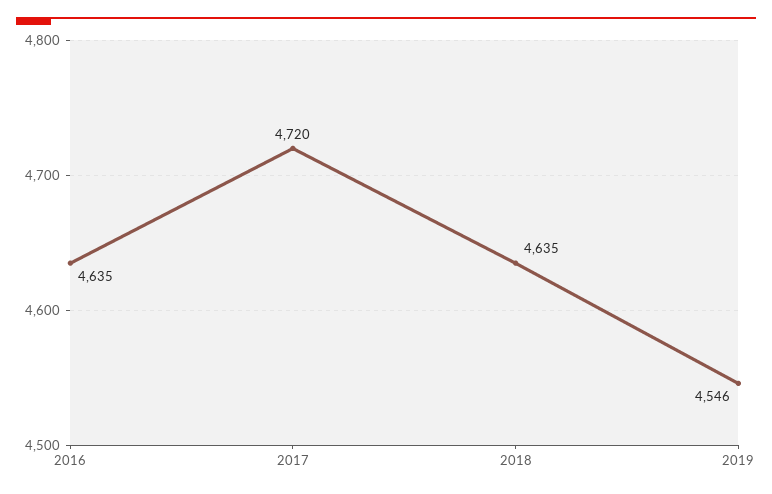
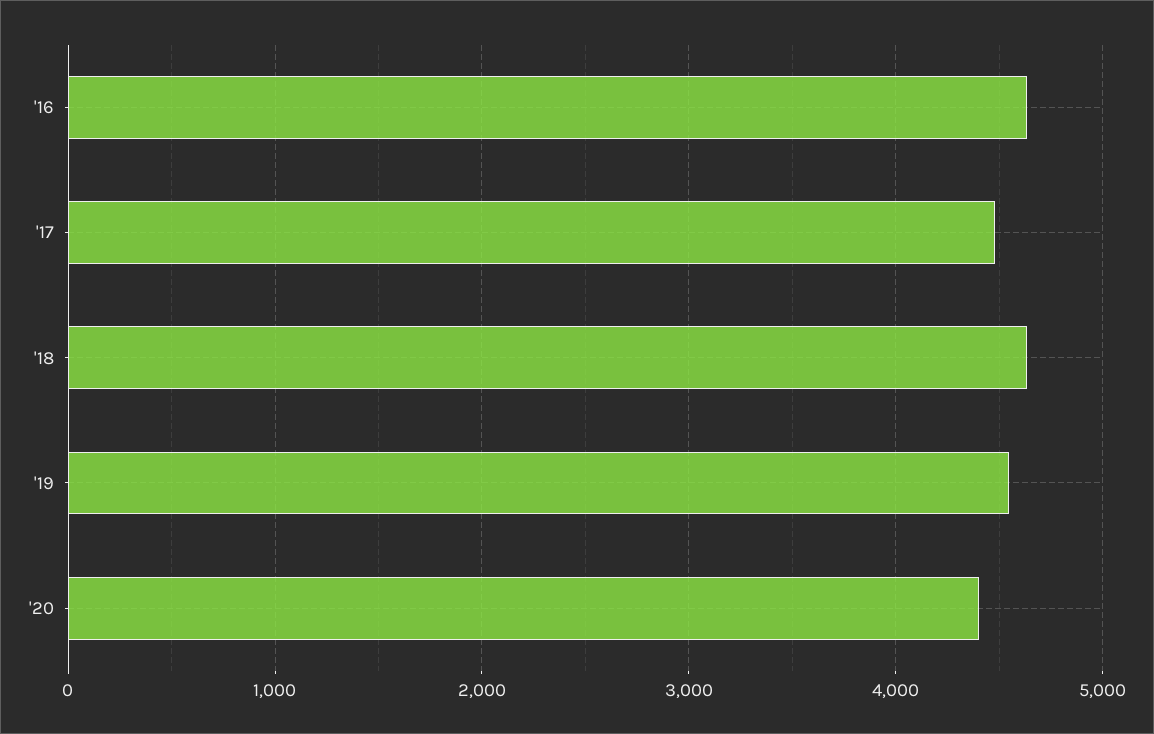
2017: 4720 -> 4500
'20: none -> 4400

